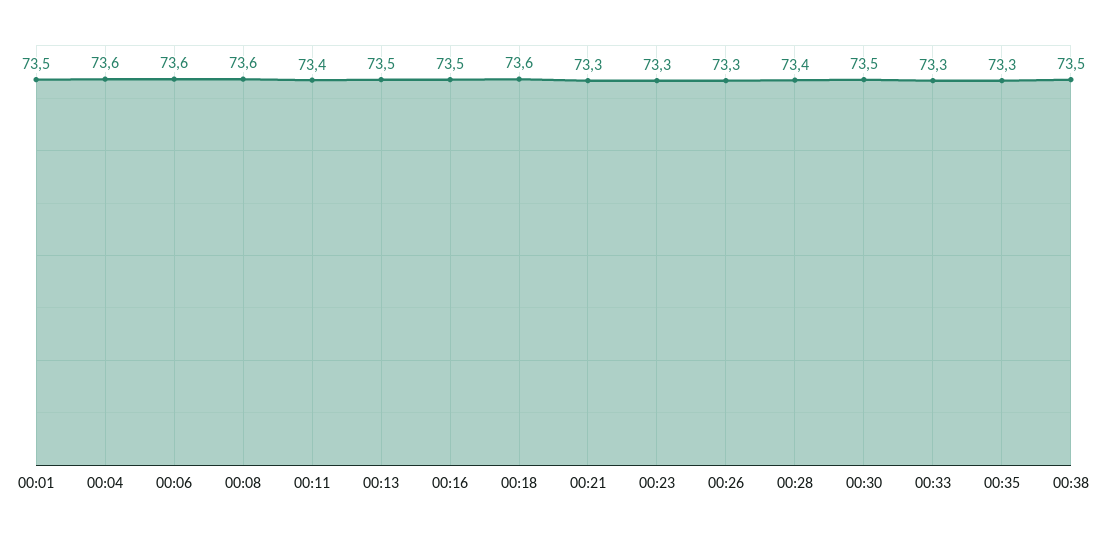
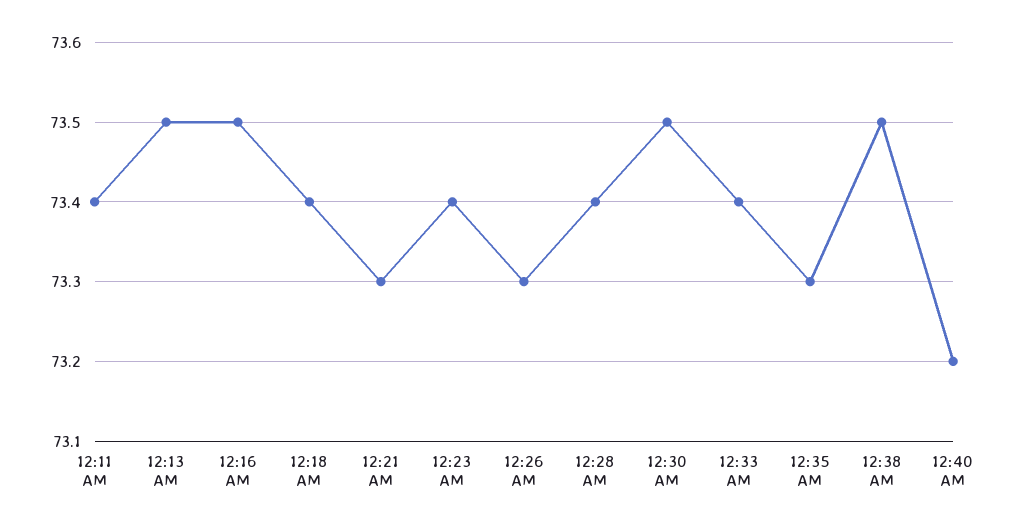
00:01: 73.5 -> none
00:04: 73.6 -> none
00:06: 73.6 -> none
00:08: 73.6 -> none
00:18: 73.6 -> 73.4
00:23: 73.3 -> 73.4
00:33: 73.3 -> 73.4
12:40 AM: none -> 73.2

